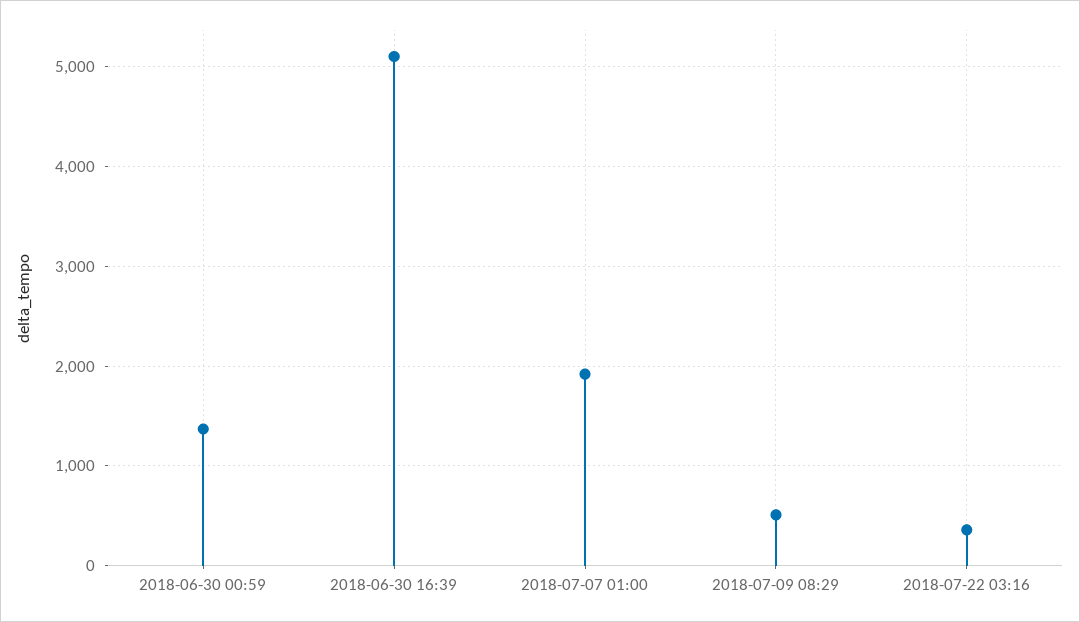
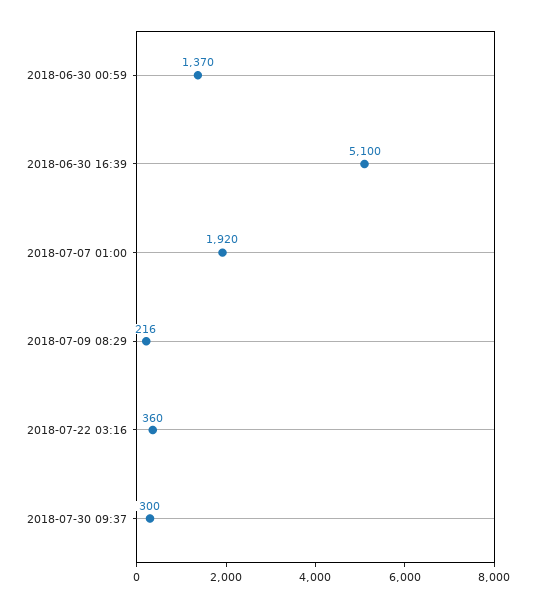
2018-07-09 08:29: 500 -> 216
2018-07-30 09:37: none -> 300

